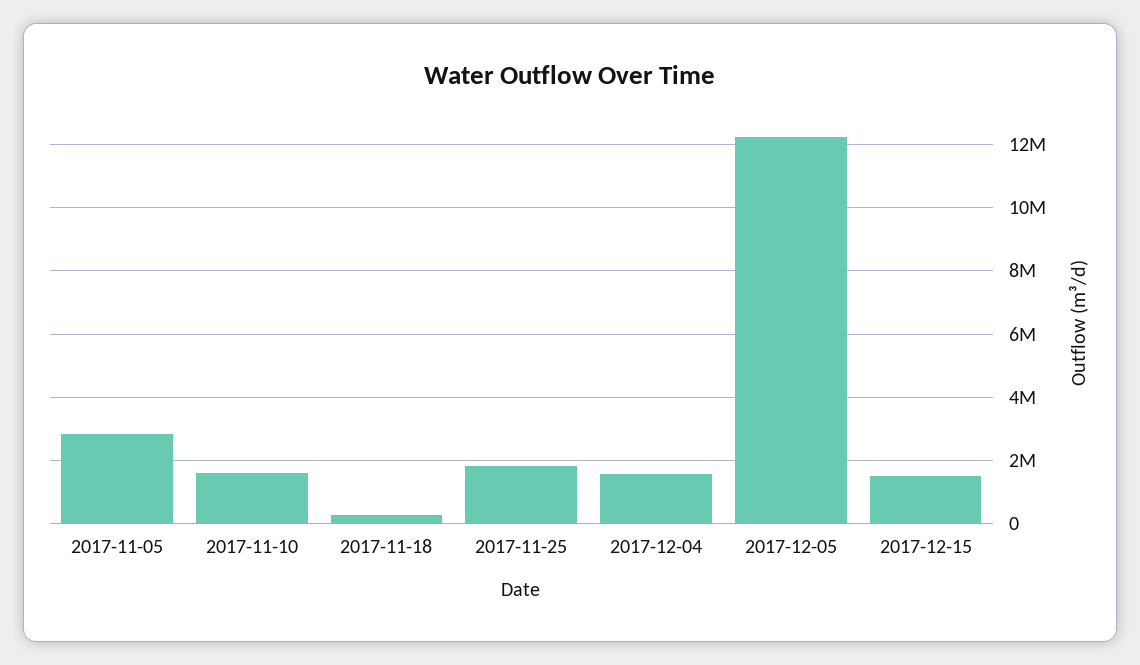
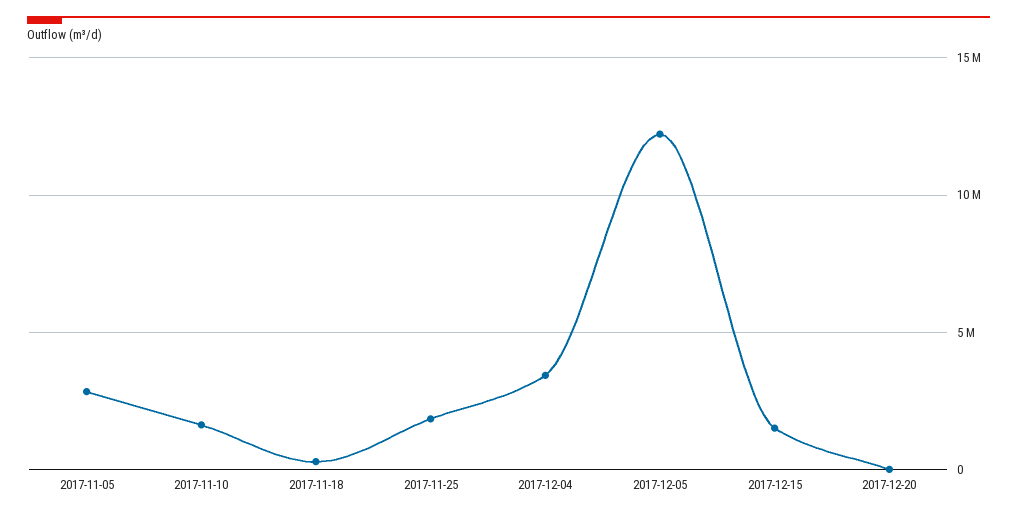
2017-12-04: 1600000 -> 3500000
2017-12-20: none -> 0

